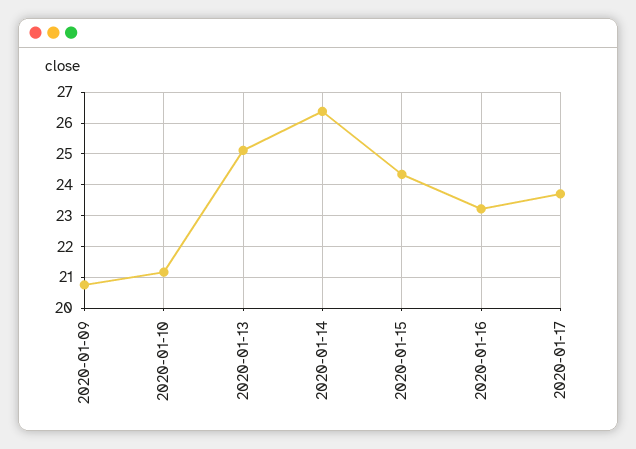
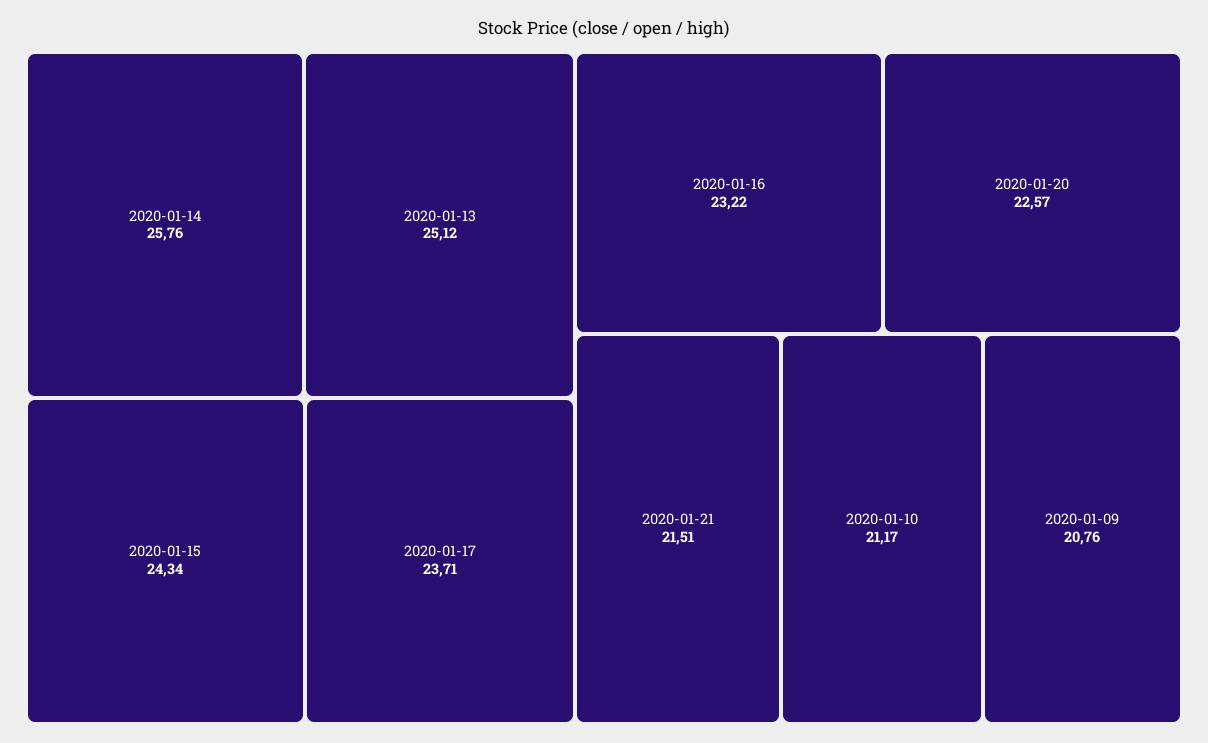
2020-01-14: 26.4 -> 25.76
2020-01-20: none -> 22.57
2020-01-21: none -> 21.51

